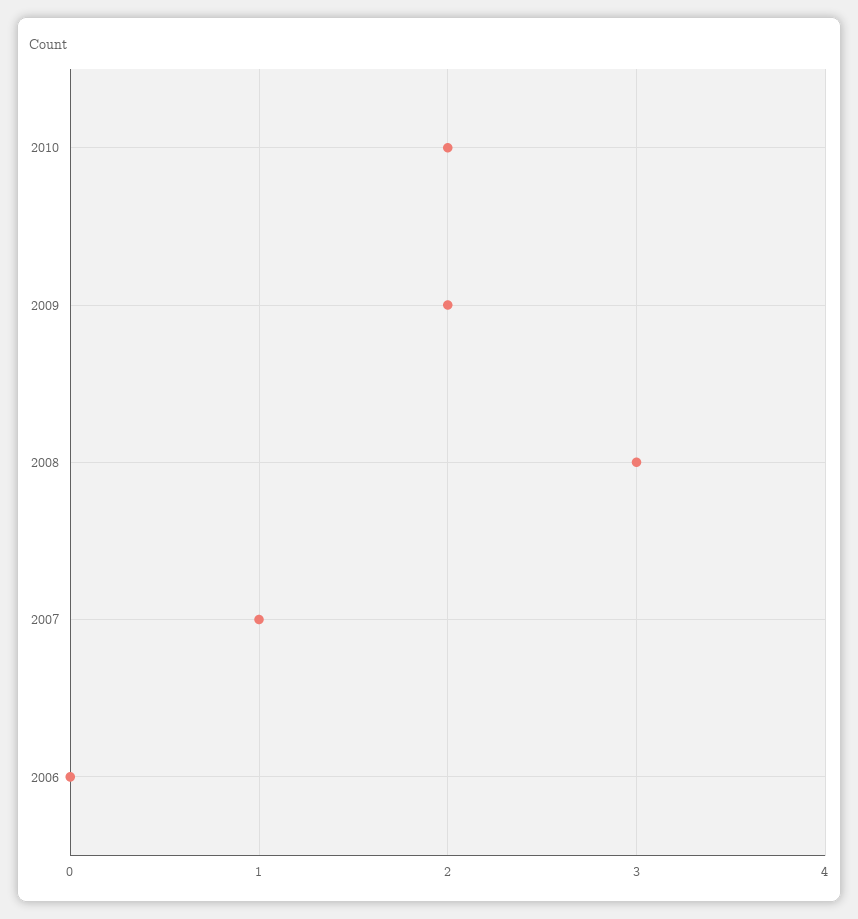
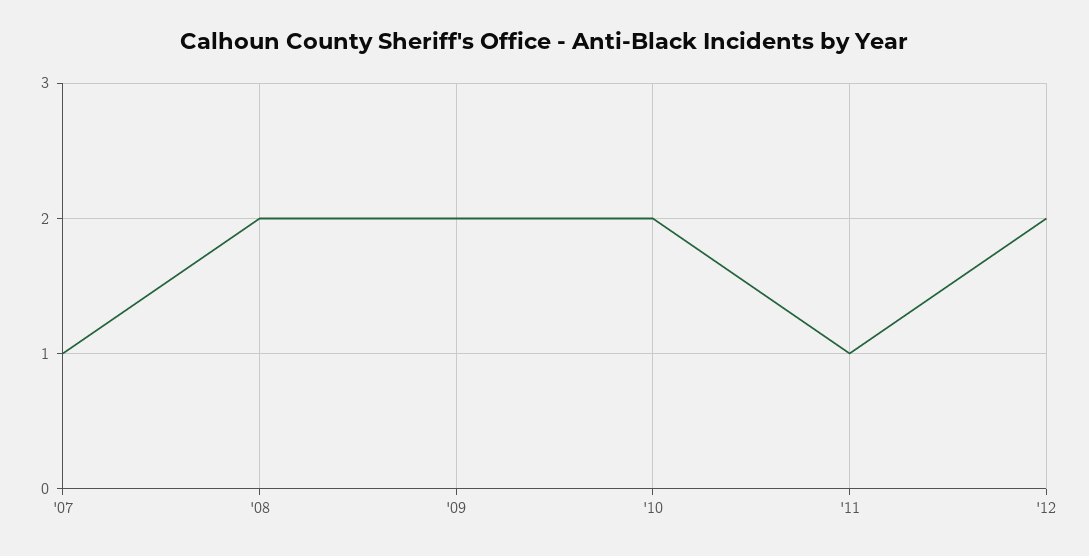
2008: 3 -> 2
2006: 0 -> none
'11: none -> 1
'12: none -> 2

